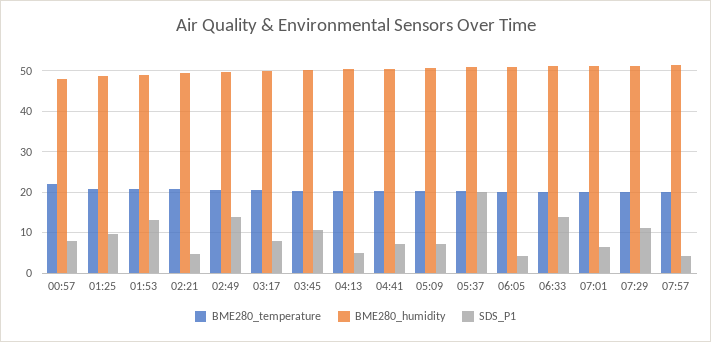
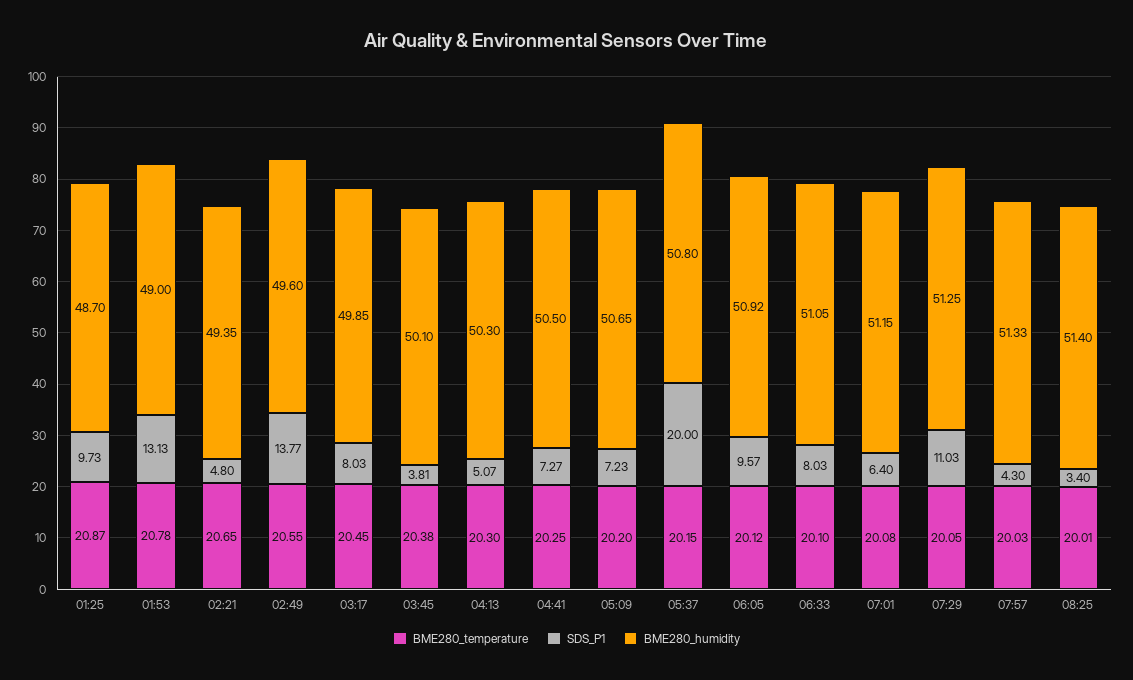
BME280_temperature, 00:57: 22 -> none
BME280_humidity, 00:57: 48 -> none
SDS_P1, 00:57: 8 -> none
SDS_P1, 03:45: 10 -> 3.81
SDS_P1, 06:05: 4 -> 9.57
SDS_P1, 06:33: 14 -> 8.03
BME280_temperature, 08:25: none -> 20.01
SDS_P1, 08:25: none -> 3.4
BME280_humidity, 08:25: none -> 51.4

